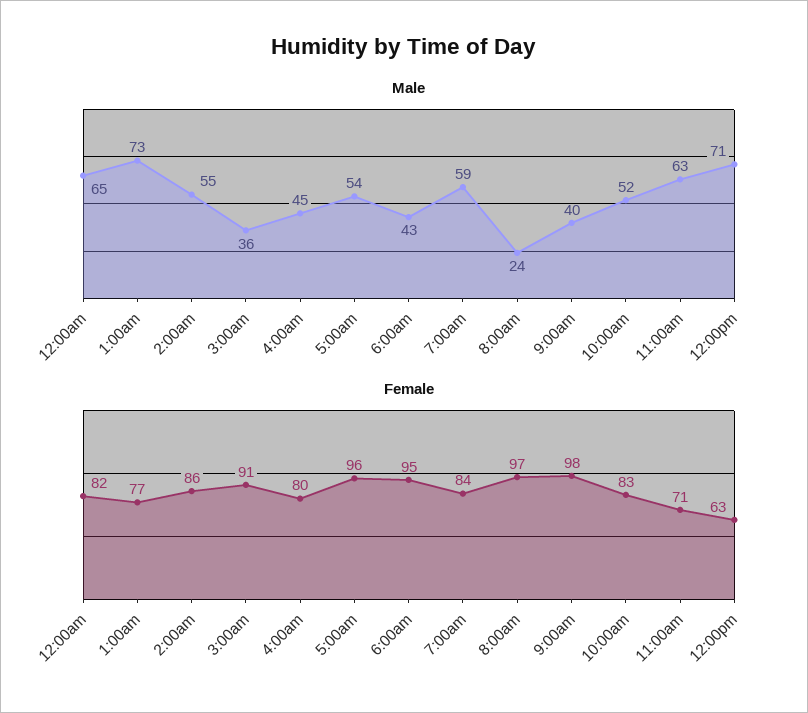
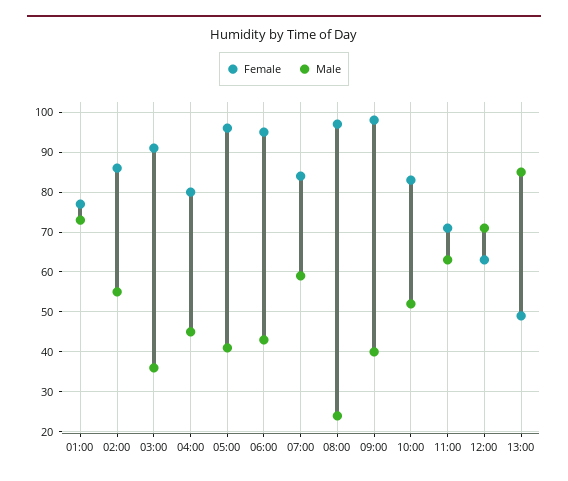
Male, 12:00am: 65 -> none
Male, 5:00am: 54 -> 40
Female, 12:00am: 82 -> none
Female, 13:00: none -> 50
Male, 13:00: none -> 85

